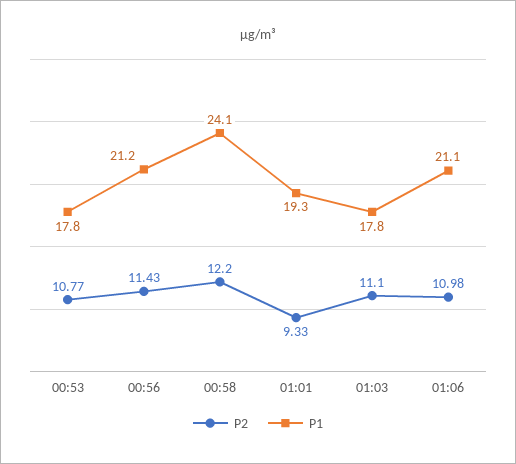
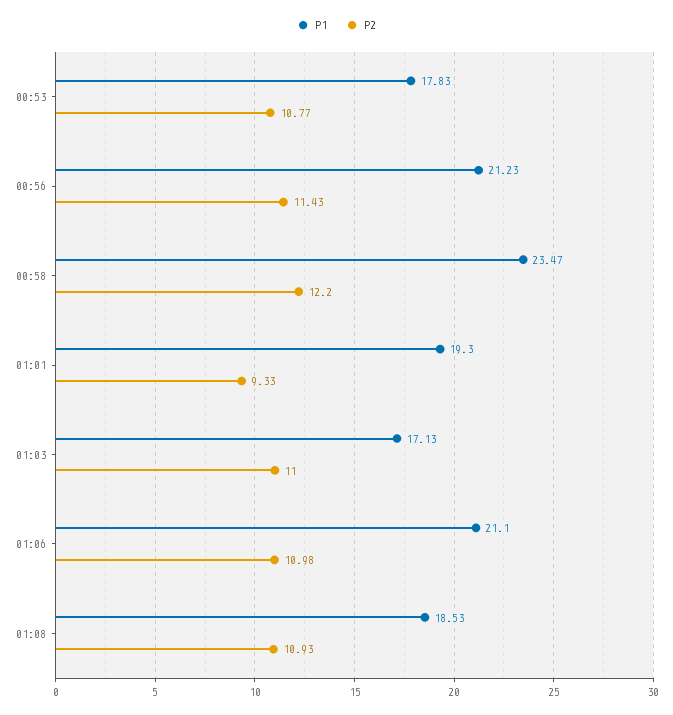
P1, 00:58: 24.1 -> 23.47
P2, 01:03: 11.1 -> 11
P1, 01:03: 17.8 -> 17.13
P1, 01:08: none -> 18.53
P2, 01:08: none -> 10.93

